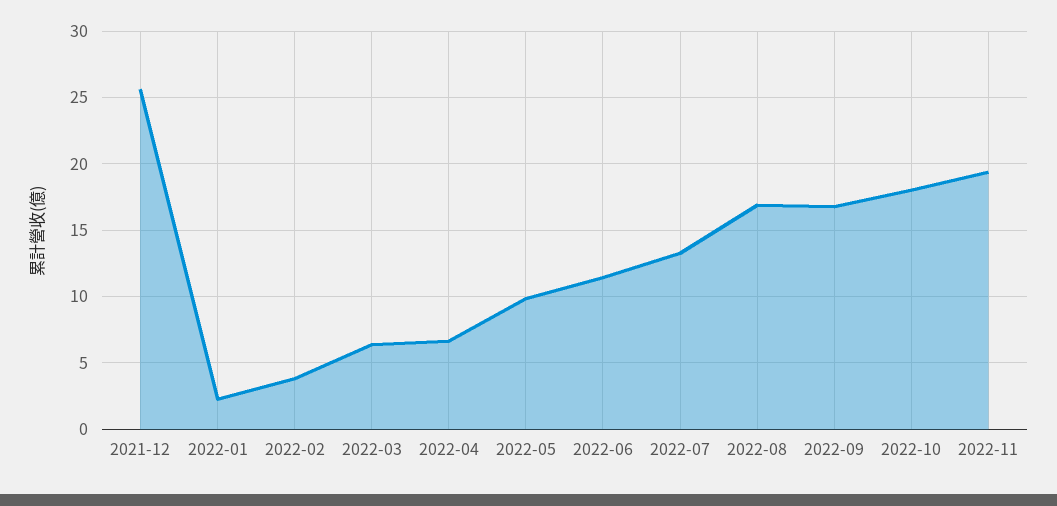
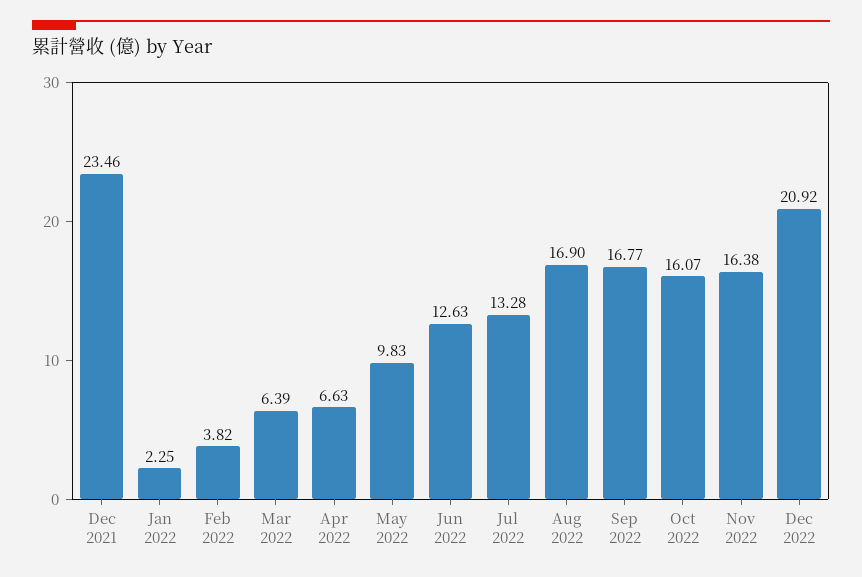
2021-12: 25.5 -> 23.46
2022-06: 11.5 -> 12.63
2022-10: 18 -> 16.07
2022-11: 19.5 -> 16.38
Dec 2022: none -> 20.92

